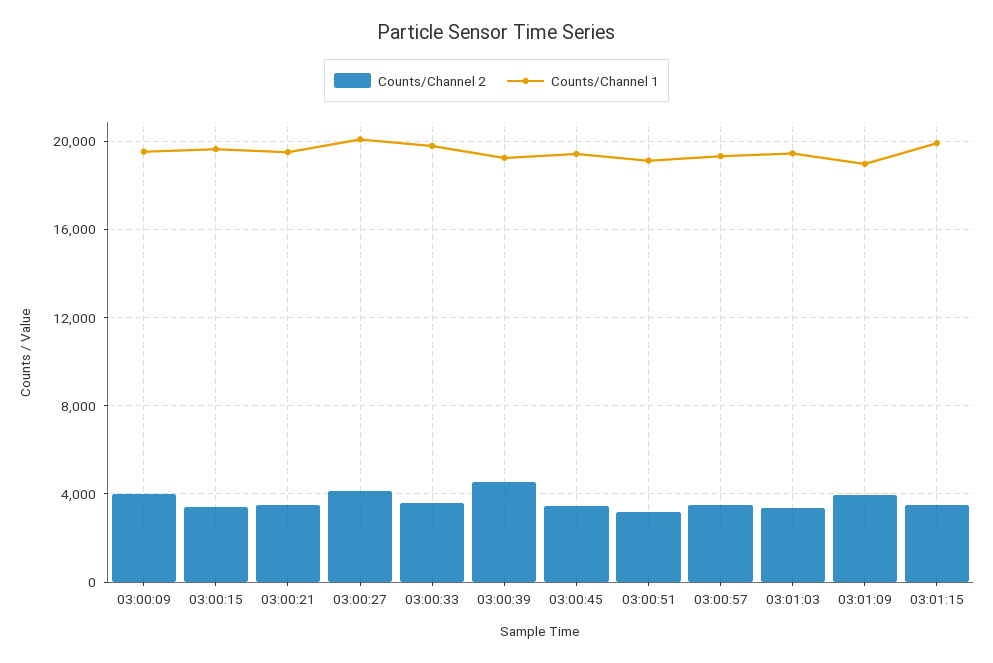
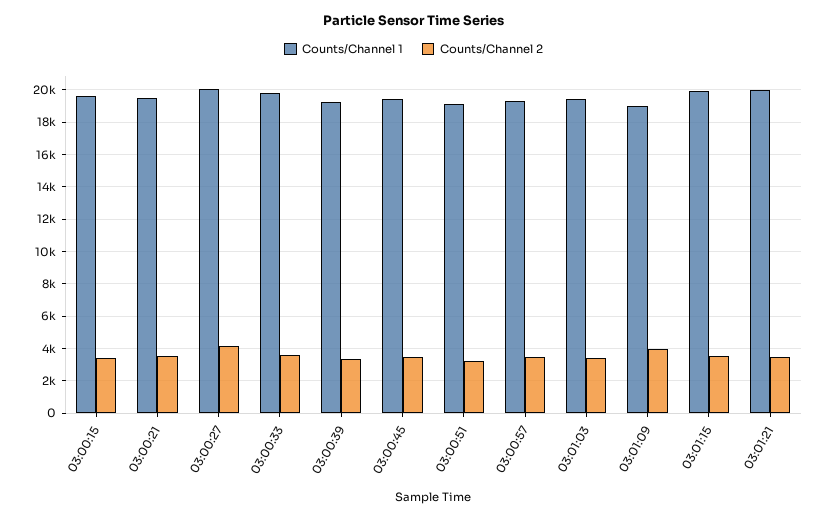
Counts/Channel 2, 03:00:09: 4000 -> none
Counts/Channel 1, 03:00:09: 19500 -> none
Counts/Channel 2, 03:00:39: 4500 -> 3500
Counts/Channel 1, 03:01:21: none -> 20000
Counts/Channel 2, 03:01:21: none -> 3500

